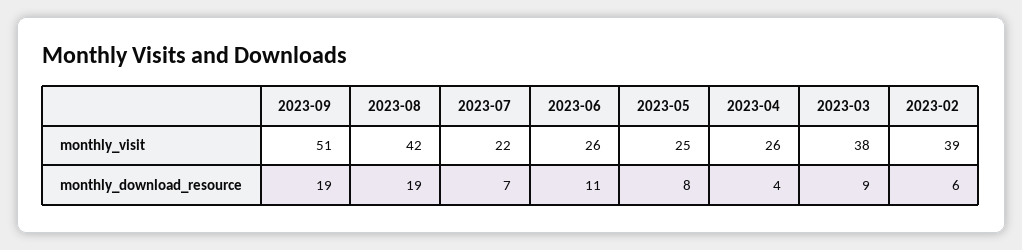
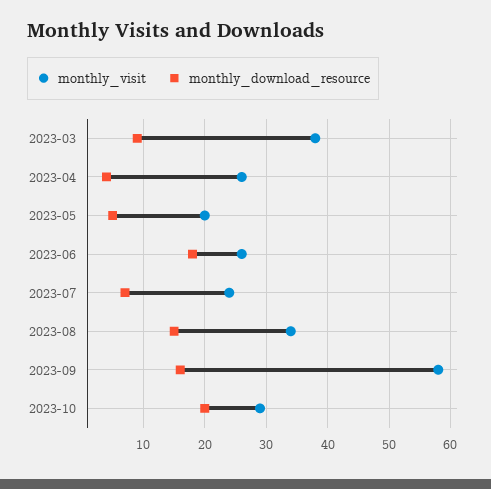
monthly_visit, 2023-09: 51 -> 58
monthly_visit, 2023-08: 42 -> 34
monthly_visit, 2023-07: 22 -> 24
monthly_visit, 2023-05: 25 -> 20
monthly_visit, 2023-02: 39 -> none
monthly_download_resource, 2023-09: 19 -> 16
monthly_download_resource, 2023-08: 19 -> 15
monthly_download_resource, 2023-06: 11 -> 18
monthly_download_resource, 2023-05: 8 -> 5
monthly_download_resource, 2023-02: 6 -> none
monthly_visit, 2023-10: none -> 29
monthly_download_resource, 2023-10: none -> 20

